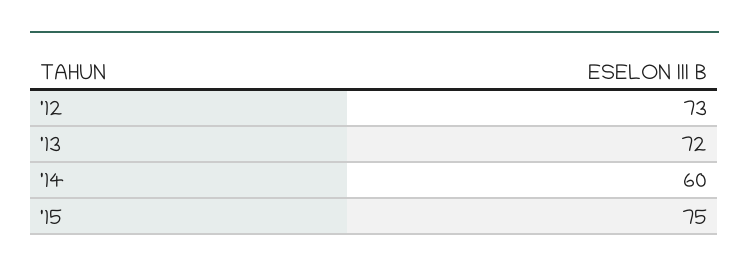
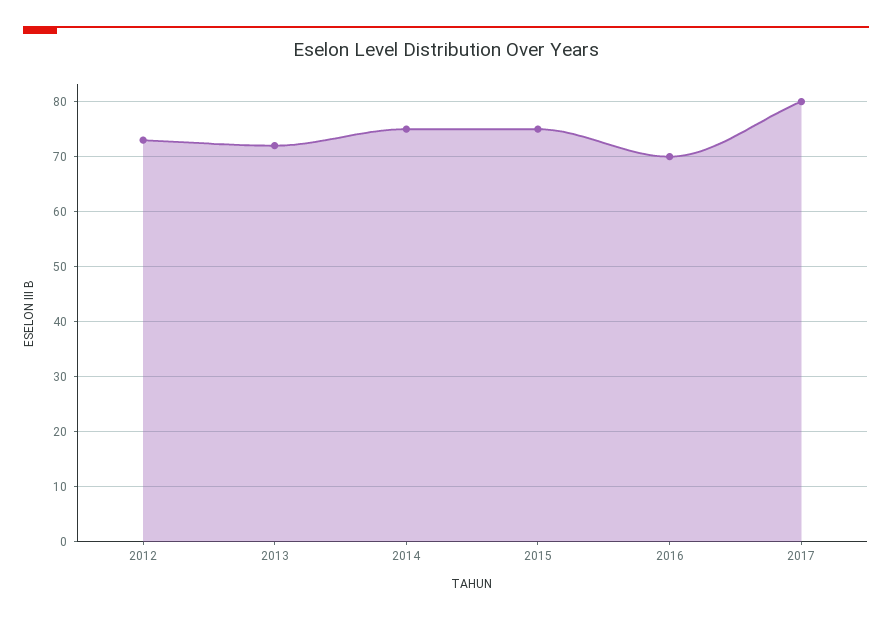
'14: 60 -> 75
2016: none -> 70
2017: none -> 80

